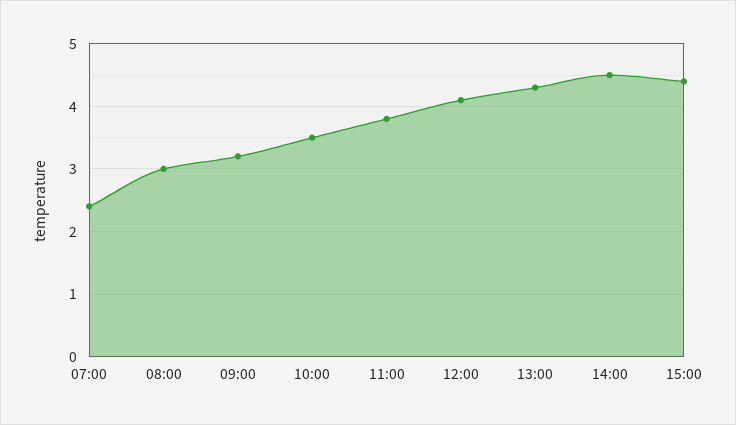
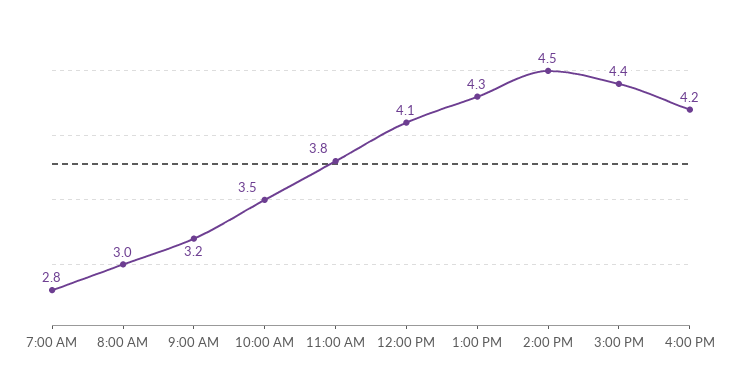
07:00: 2.4 -> 2.8
4:00 PM: none -> 4.2

